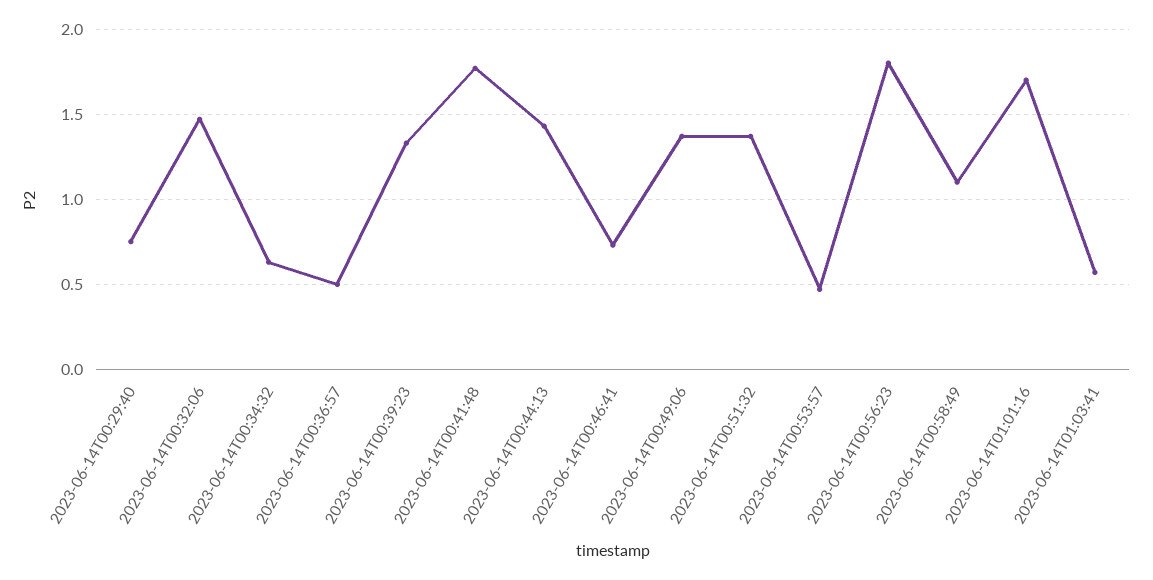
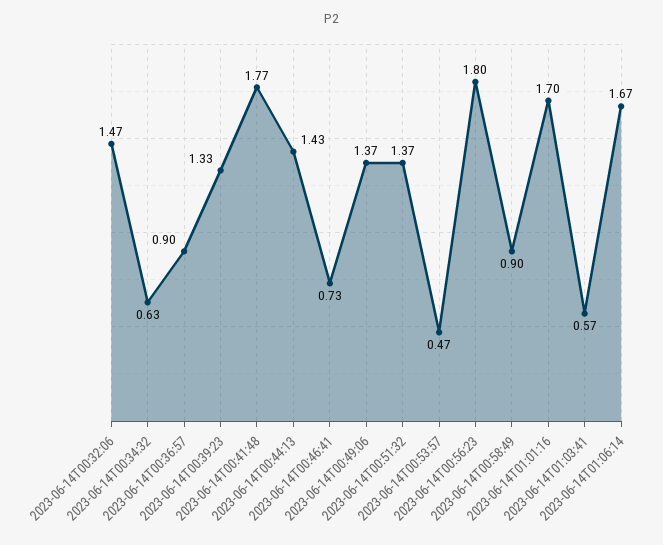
2023-06-14T00:29:40: 0.75 -> none
2023-06-14T00:36:57: 0.5 -> 0.9
2023-06-14T00:58:49: 1.1 -> 0.9
2023-06-14T01:06:14: none -> 1.67

